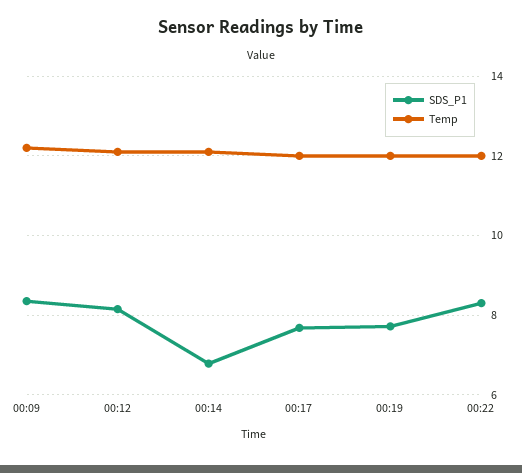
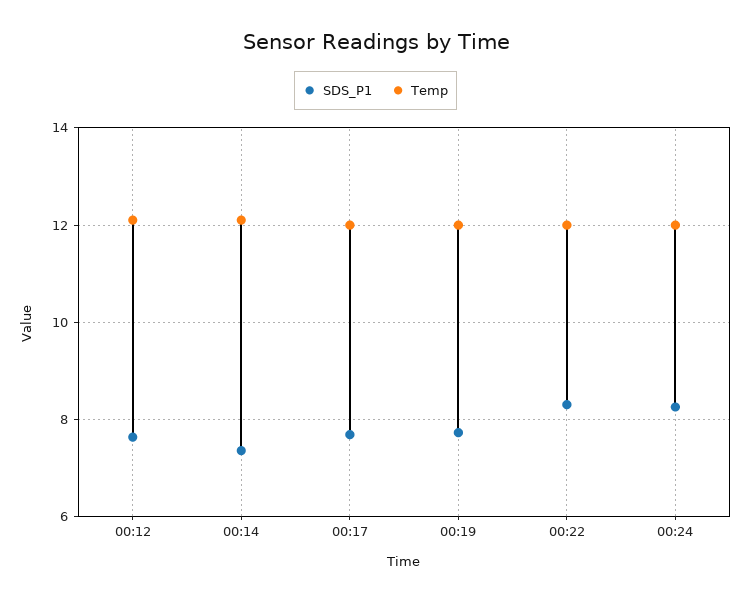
SDS_P1, 00:09: 8.4 -> none
Temp, 00:09: 12.2 -> none
SDS_P1, 00:12: 8.2 -> 7.6
SDS_P1, 00:14: 6.8 -> 7.4
SDS_P1, 00:24: none -> 8.2
Temp, 00:24: none -> 12

